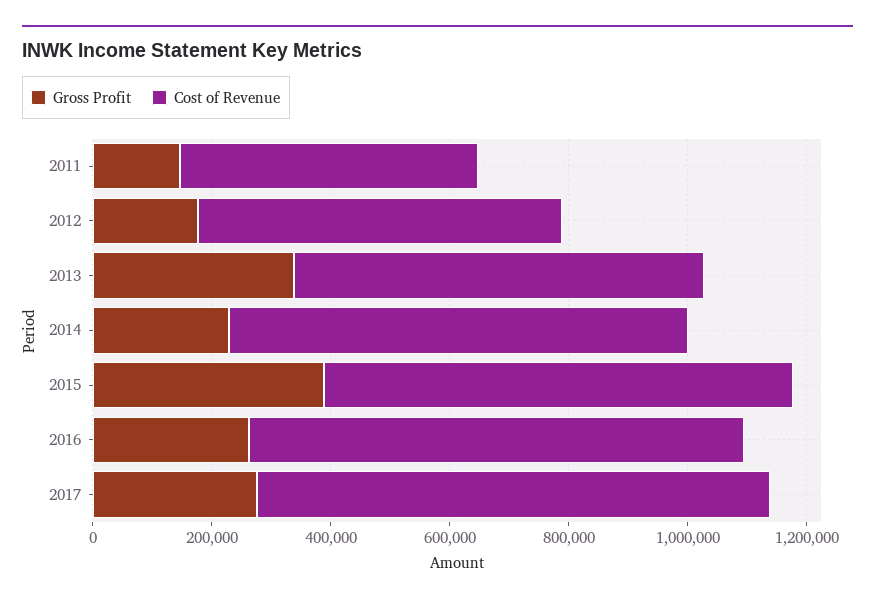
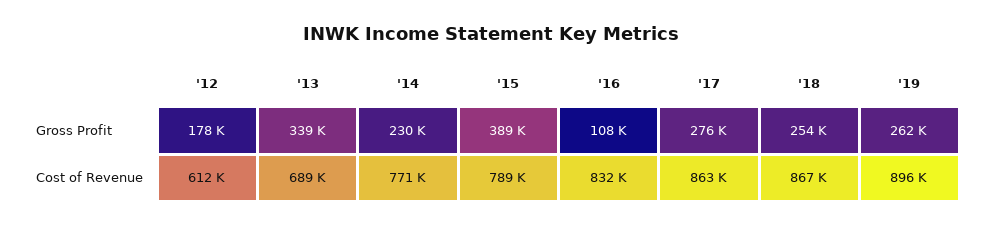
Gross Profit, 2011: 150000 -> none
Cost of Revenue, 2011: 500000 -> none
Gross Profit, 2016: 250000 -> 108000
Gross Profit, '18: none -> 254000
Gross Profit, '19: none -> 262000
Cost of Revenue, '18: none -> 867000
Cost of Revenue, '19: none -> 896000

